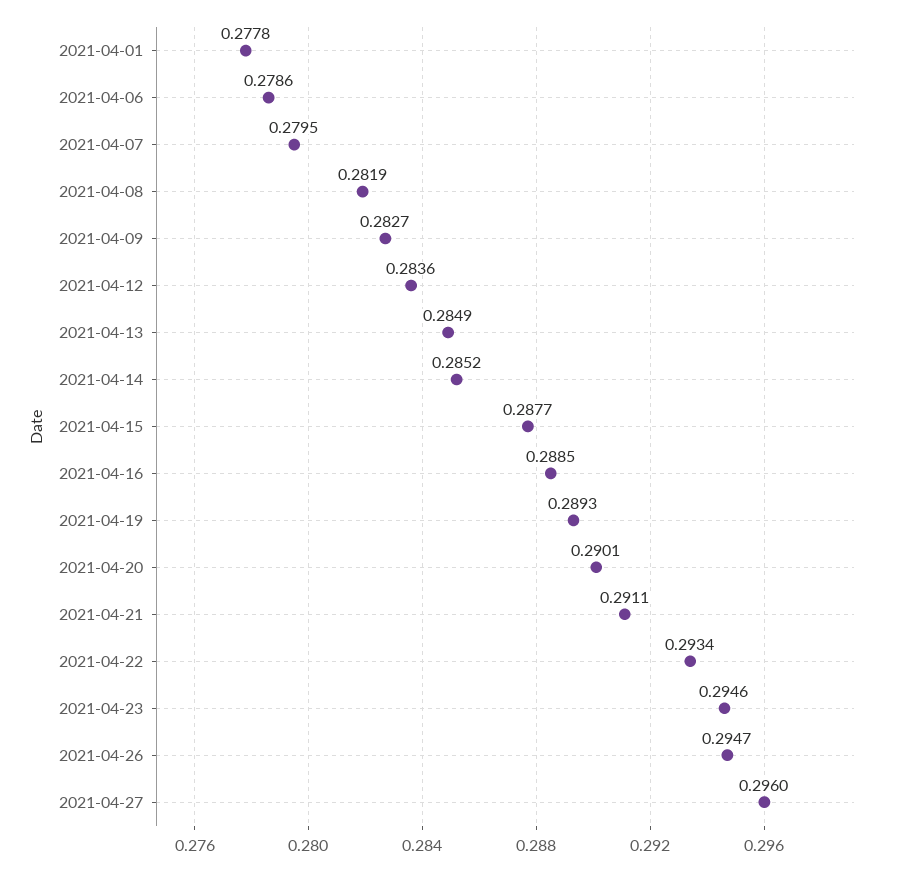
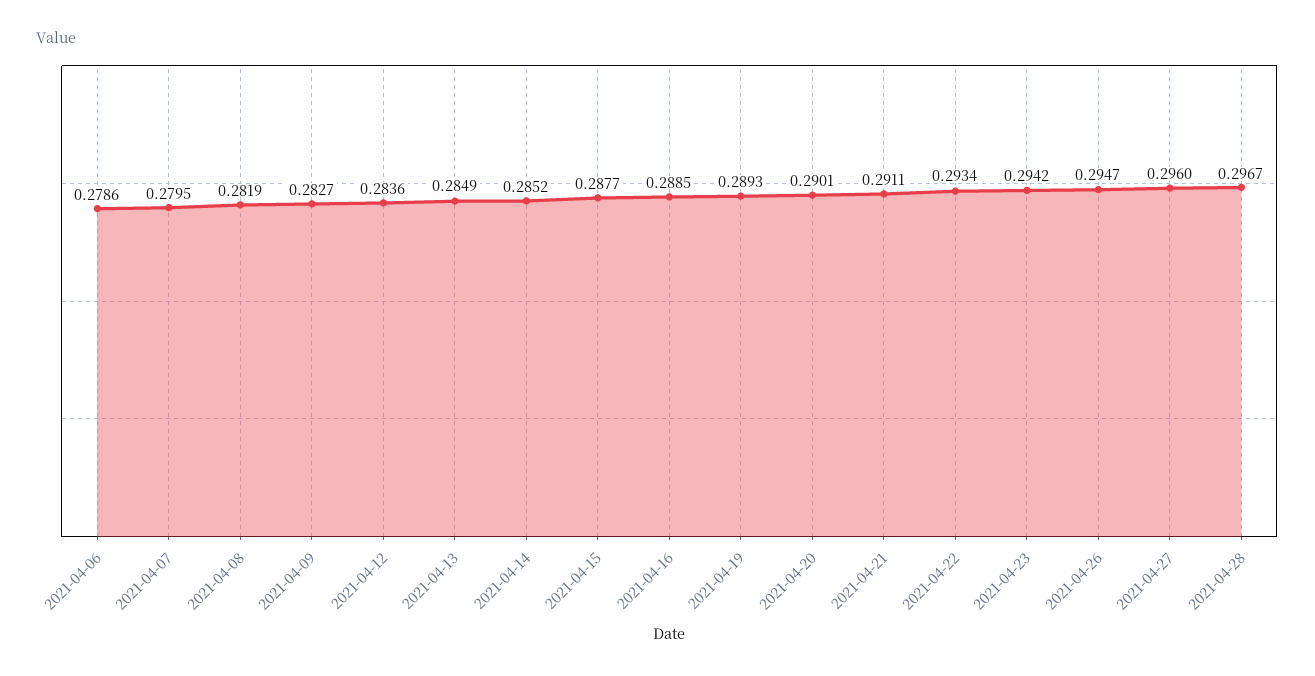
2021-04-01: 0.2778 -> none
2021-04-23: 0.2946 -> 0.2942
2021-04-28: none -> 0.2967

